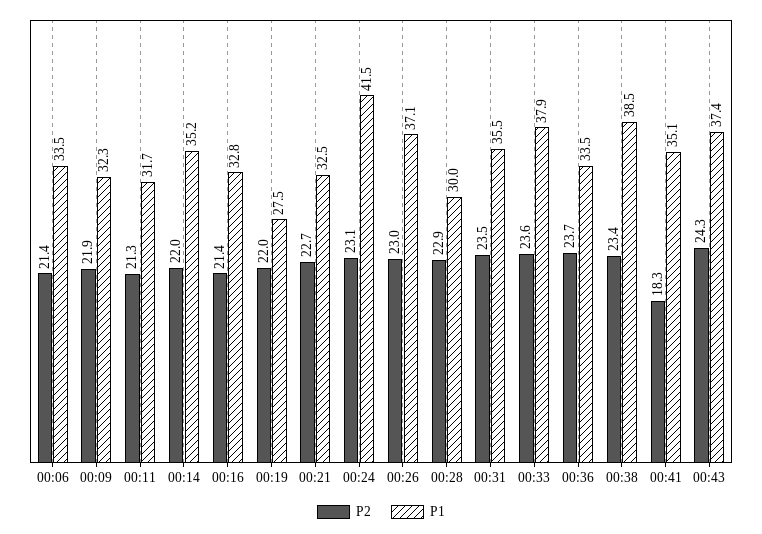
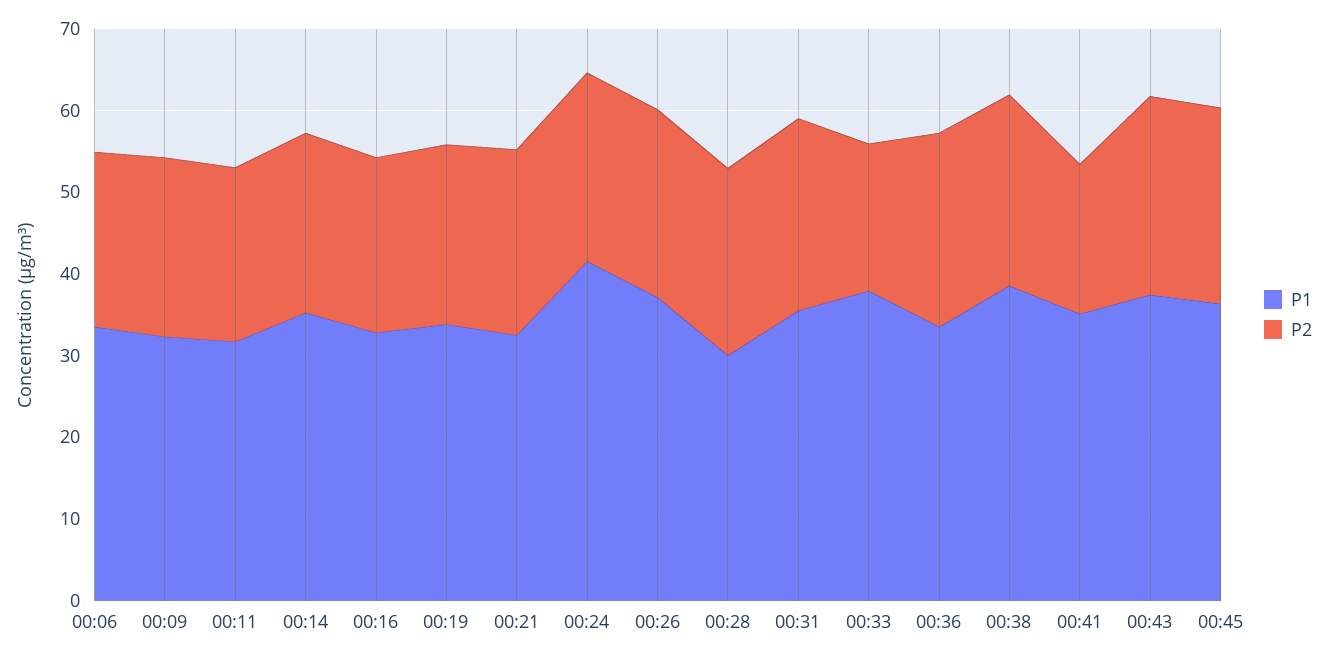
P1, 00:19: 27.5 -> 34
P2, 00:33: 23.6 -> 18
P1, 00:45: none -> 36
P2, 00:45: none -> 24

